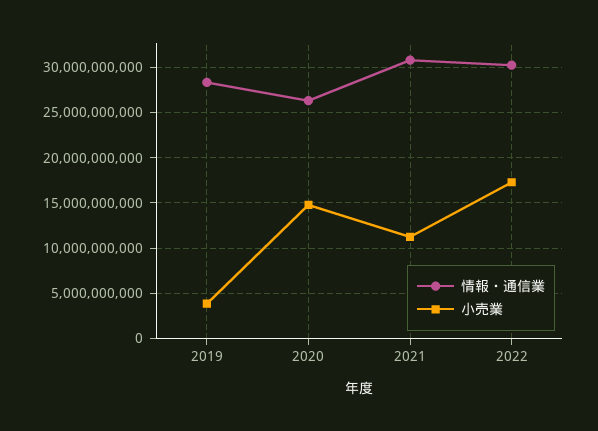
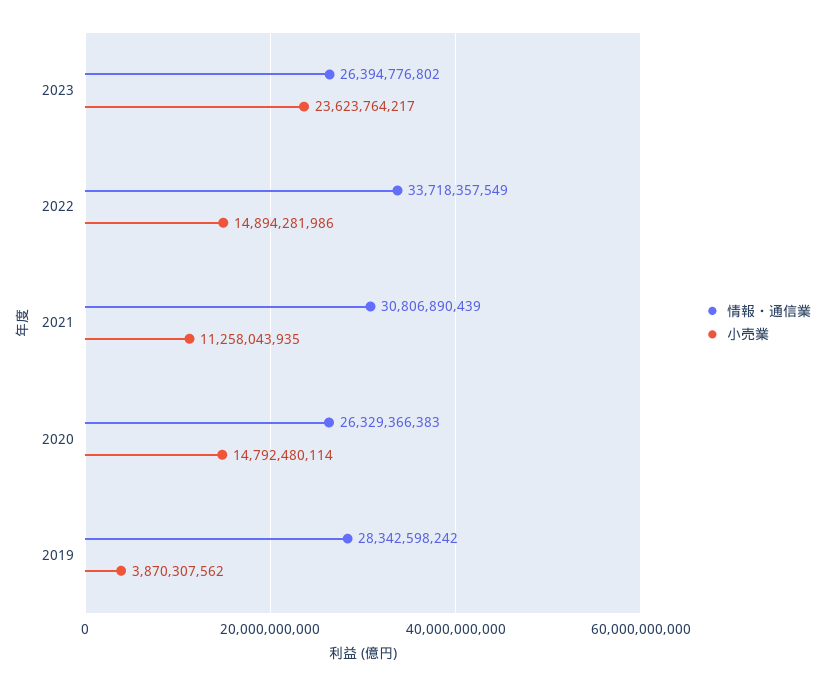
情報・通信業, 2022: 30000000000 -> 33718357549
小売業, 2022: 17000000000 -> 14894281986
情報・通信業, 2023: none -> 26394776802
小売業, 2023: none -> 23623764217

